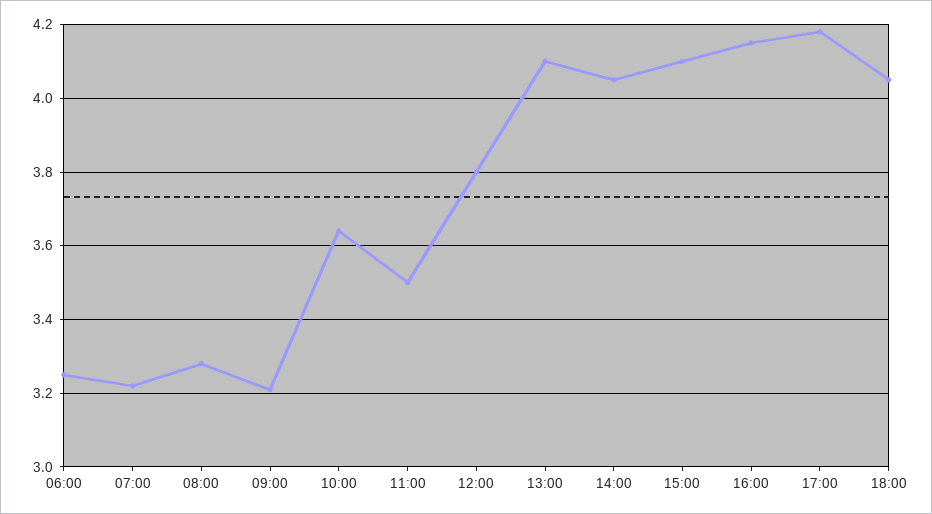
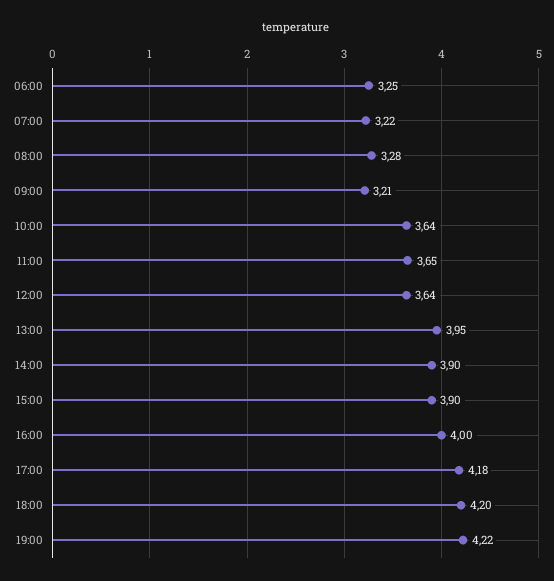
11:00: 3.5 -> 3.65
12:00: 3.8 -> 3.64
13:00: 4.1 -> 3.95
14:00: 4.05 -> 3.9
15:00: 4.1 -> 3.9
16:00: 4.15 -> 4
18:00: 4.05 -> 4.2
19:00: none -> 4.22

